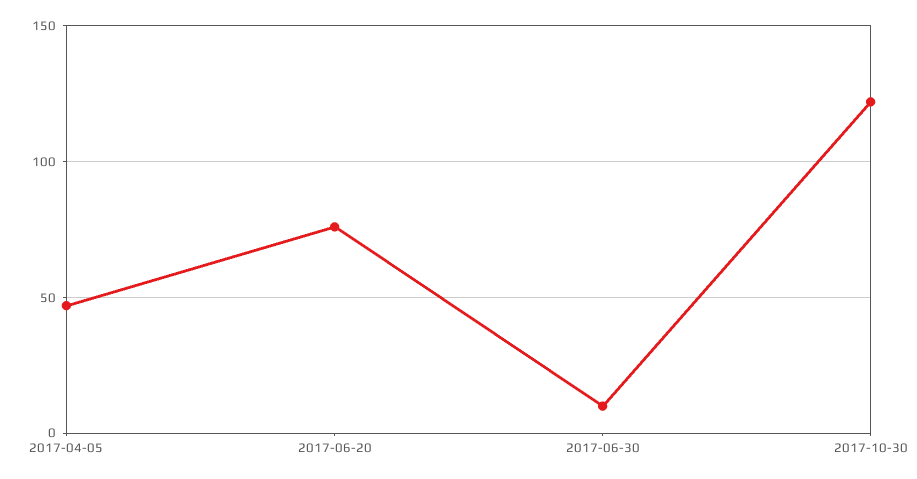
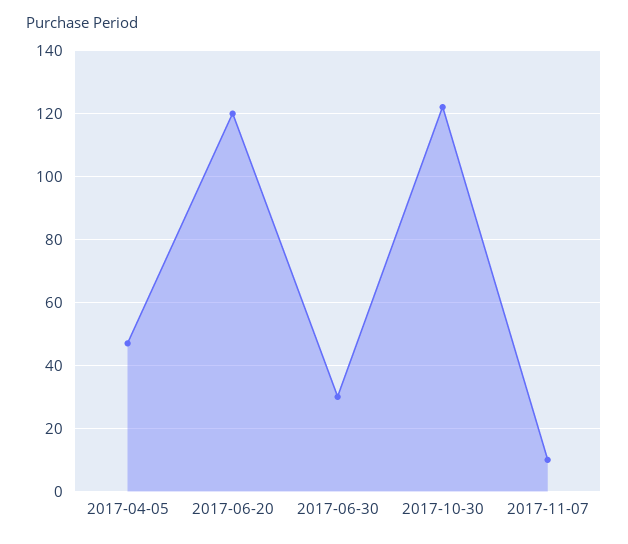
2017-06-20: 75 -> 120
2017-06-30: 10 -> 30
2017-11-07: none -> 10

